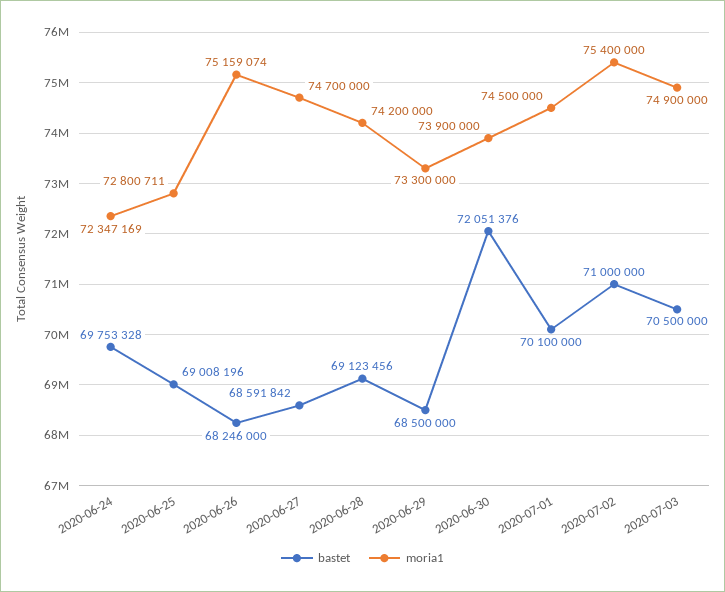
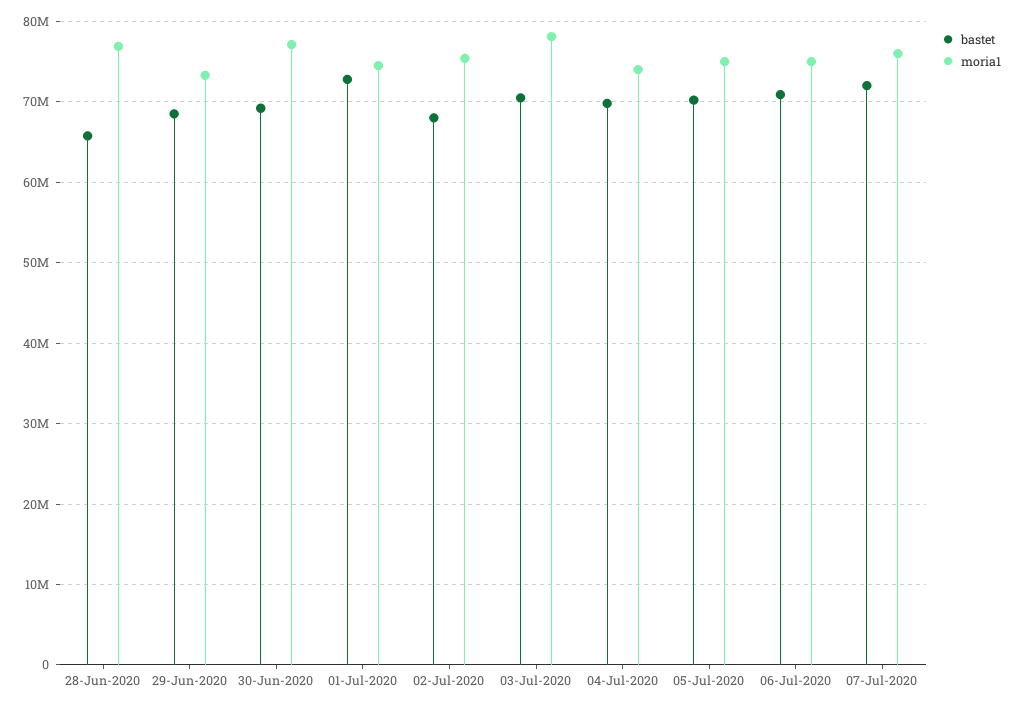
bastet, 2020-06-24: 69753328 -> none
moria1, 2020-06-24: 72347169 -> none
bastet, 2020-06-25: 69008196 -> none
moria1, 2020-06-25: 72800711 -> none
bastet, 2020-06-26: 68246000 -> none
moria1, 2020-06-26: 75159074 -> none
bastet, 2020-06-27: 68591842 -> none
moria1, 2020-06-27: 74700000 -> none
bastet, 2020-06-28: 69123456 -> 66000000
moria1, 2020-06-28: 74200000 -> 77000000
bastet, 2020-06-30: 72051376 -> 69000000
moria1, 2020-06-30: 73900000 -> 77000000
bastet, 2020-07-01: 70100000 -> 73000000
bastet, 2020-07-02: 71000000 -> 68000000
moria1, 2020-07-03: 74900000 -> 78000000
bastet, 04-Jul-2020: none -> 70000000
moria1, 04-Jul-2020: none -> 74000000
bastet, 05-Jul-2020: none -> 70000000
moria1, 05-Jul-2020: none -> 75000000
bastet, 06-Jul-2020: none -> 71000000
moria1, 06-Jul-2020: none -> 75000000
bastet, 07-Jul-2020: none -> 72000000
moria1, 07-Jul-2020: none -> 76000000

